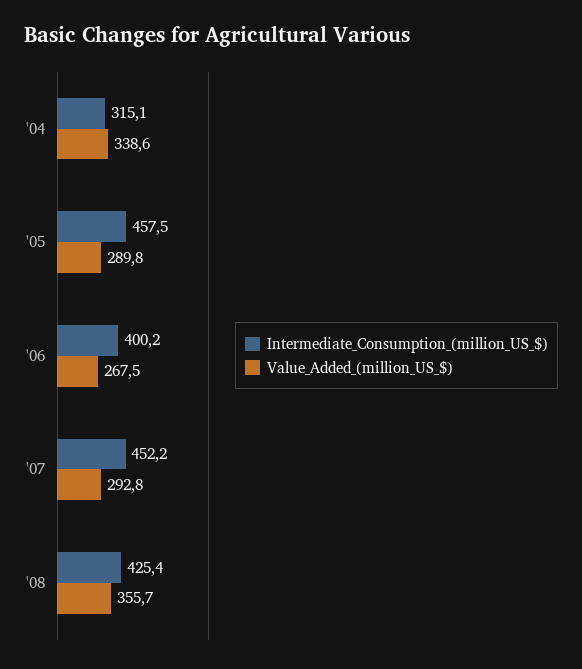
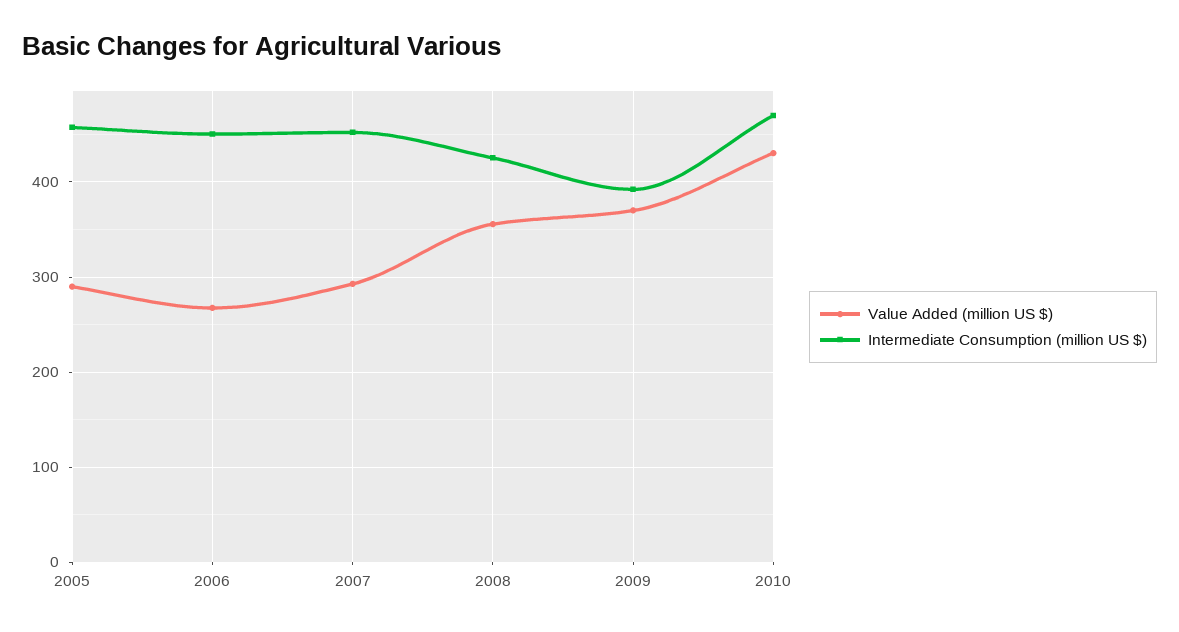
Intermediate_Consumption_(million_US_$), '04: 315.1 -> none
Value_Added_(million_US_$), '04: 338.6 -> none
Intermediate_Consumption_(million_US_$), '06: 400.2 -> 450
Value_Added_(million_US_$), 2009: none -> 370
Intermediate_Consumption_(million_US_$), 2009: none -> 390
Value_Added_(million_US_$), 2010: none -> 430
Intermediate_Consumption_(million_US_$), 2010: none -> 470

